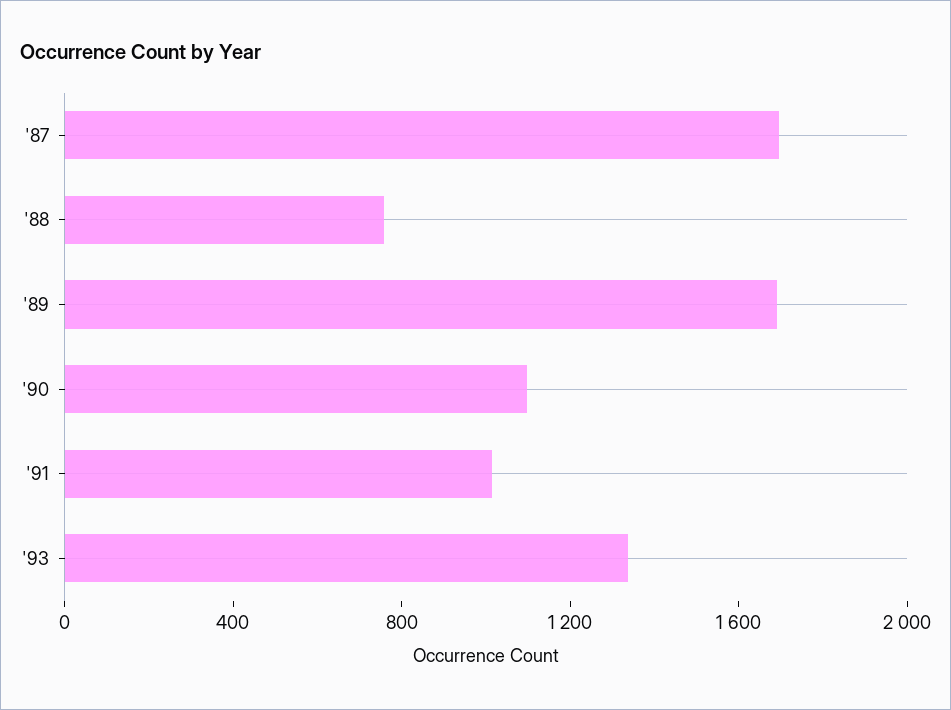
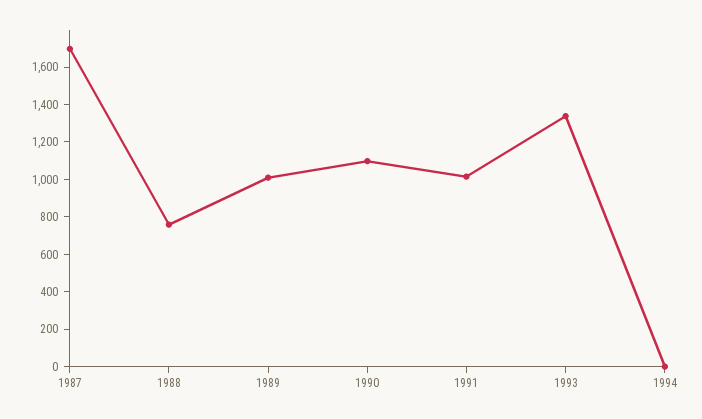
'89: 1700 -> 1000
1994: none -> 0

